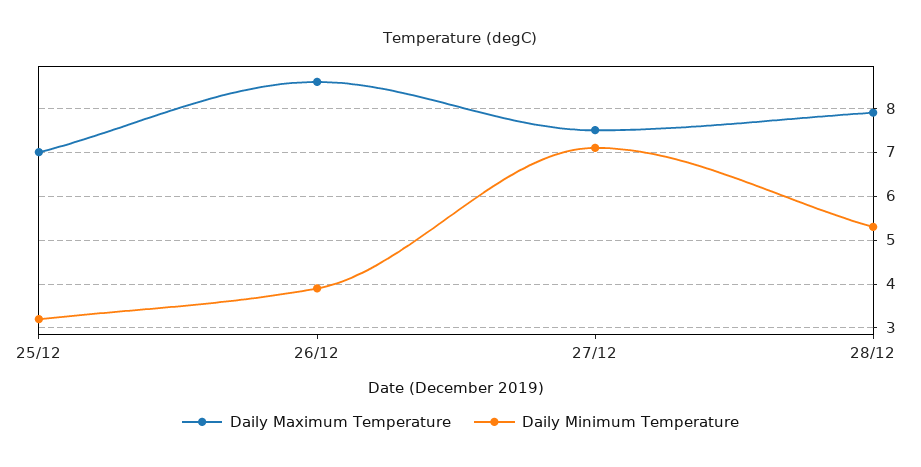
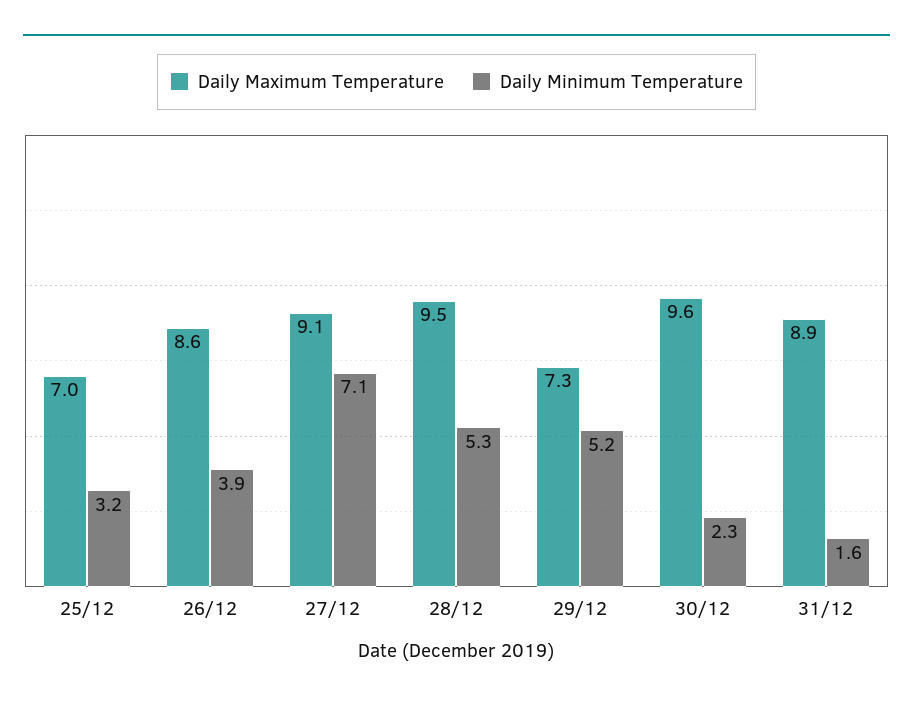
Daily Maximum Temperature, 27/12: 7.5 -> 9.1
Daily Maximum Temperature, 28/12: 8 -> 9.5
Daily Maximum Temperature, 29/12: none -> 7.3
Daily Minimum Temperature, 29/12: none -> 5.2
Daily Maximum Temperature, 30/12: none -> 9.6
Daily Minimum Temperature, 30/12: none -> 2.3
Daily Maximum Temperature, 31/12: none -> 8.9
Daily Minimum Temperature, 31/12: none -> 1.6

